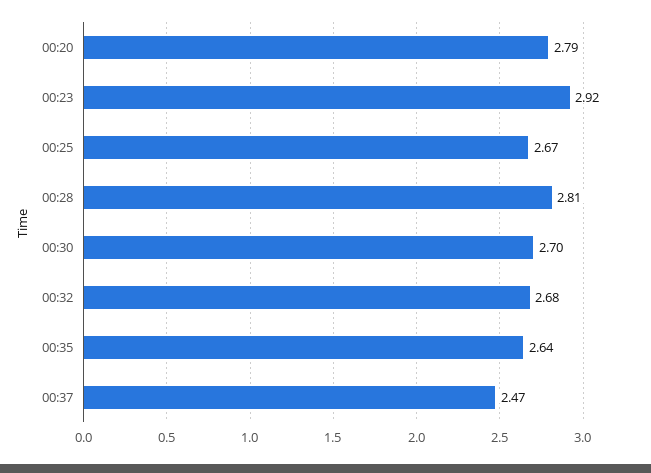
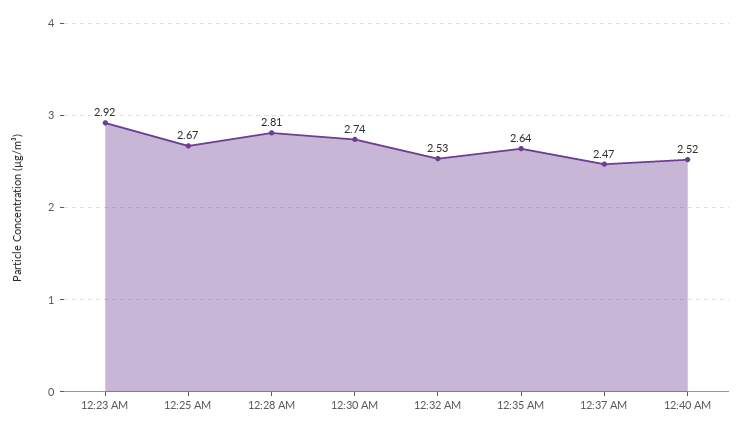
00:20: 2.79 -> none
00:30: 2.7 -> 2.74
00:32: 2.68 -> 2.53
12:40 AM: none -> 2.52

